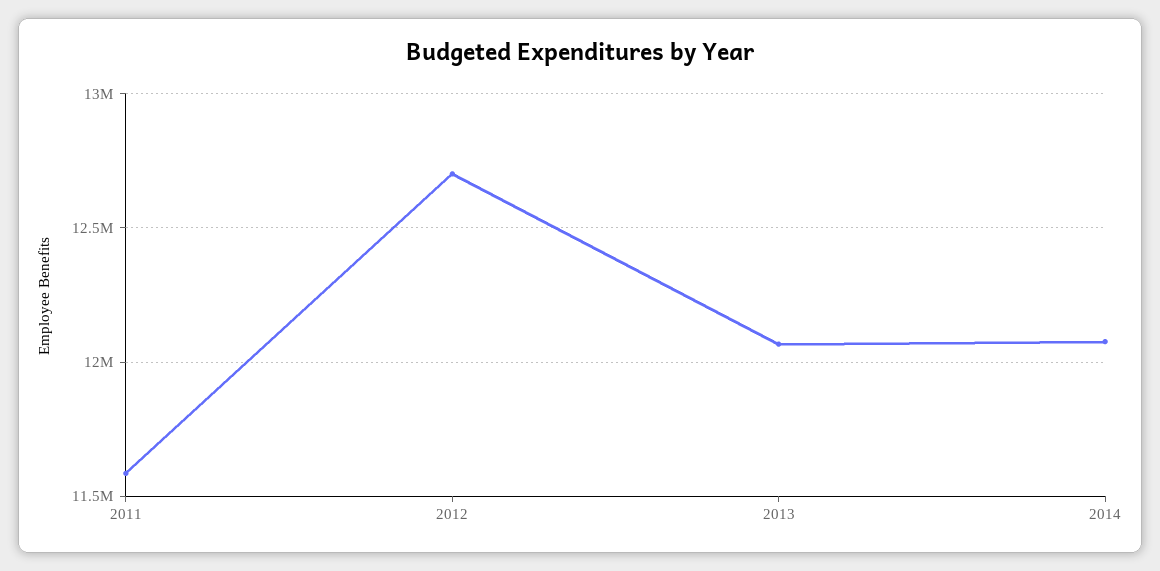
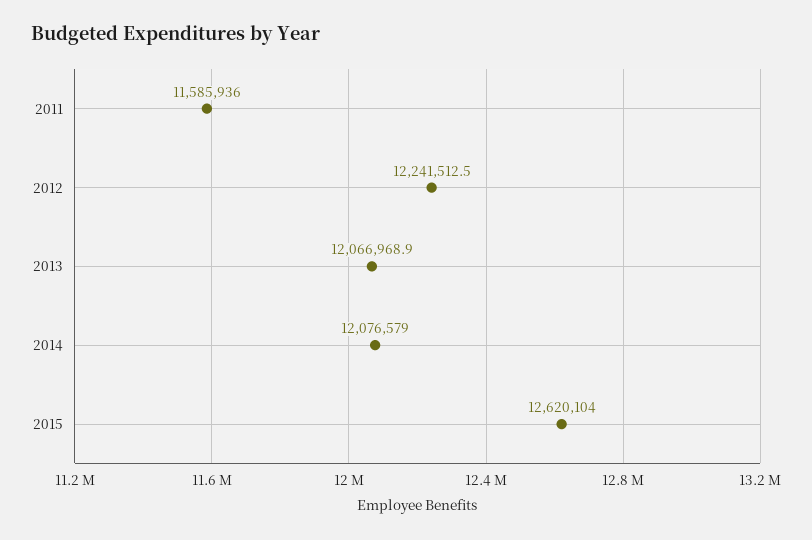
2012: 12700000 -> 12241512.5
2015: none -> 12620104

